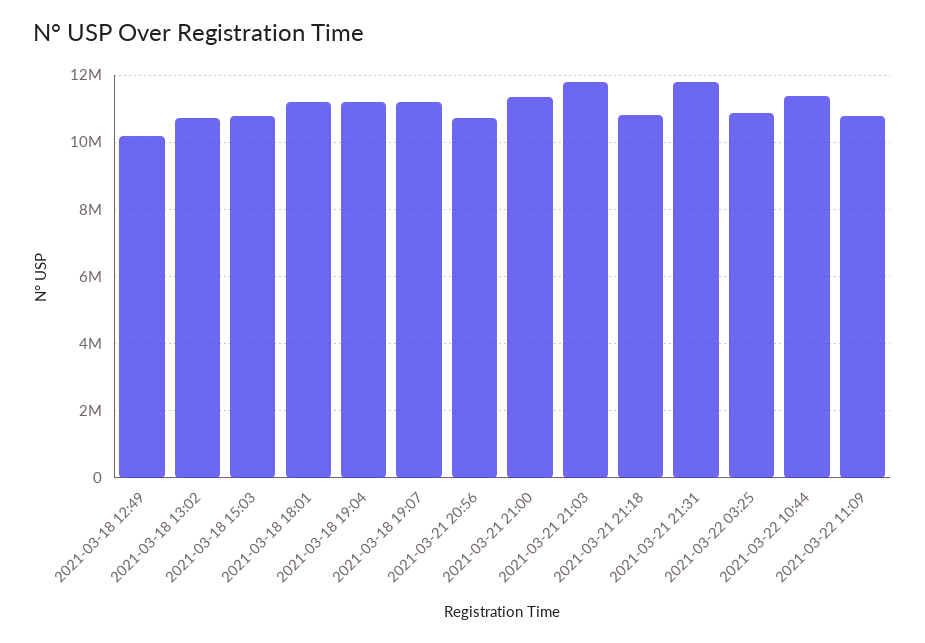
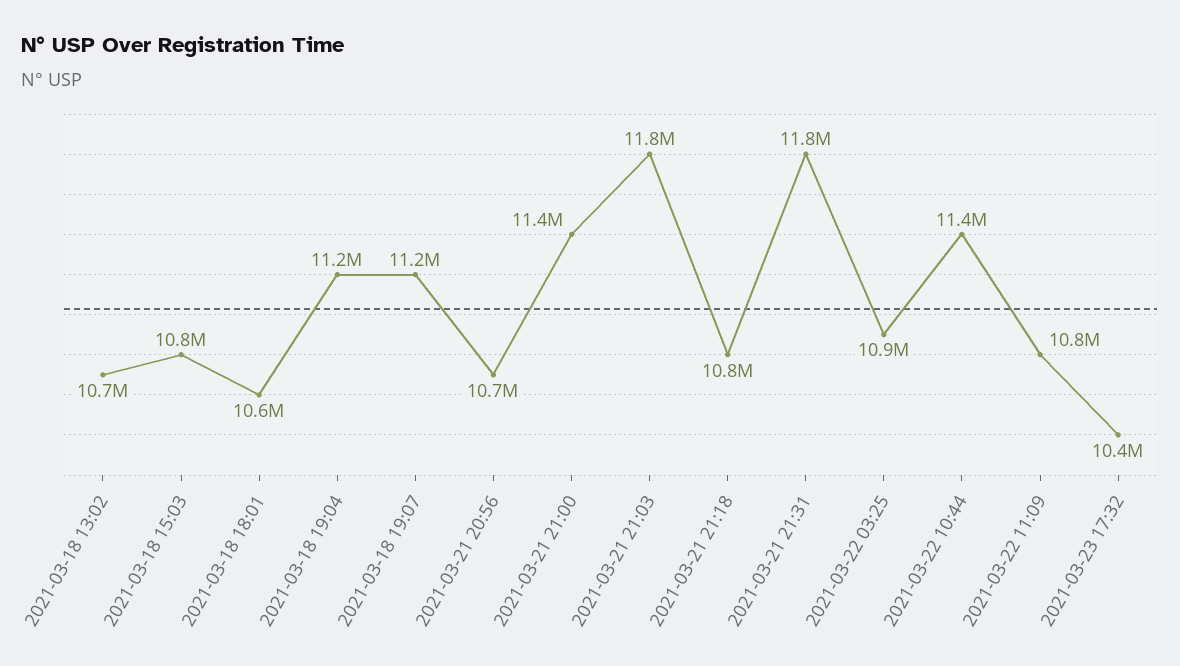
2021-03-18 12:49: 10200000 -> none
2021-03-18 18:01: 11200000 -> 10600000
2021-03-23 17:32: none -> 10400000

